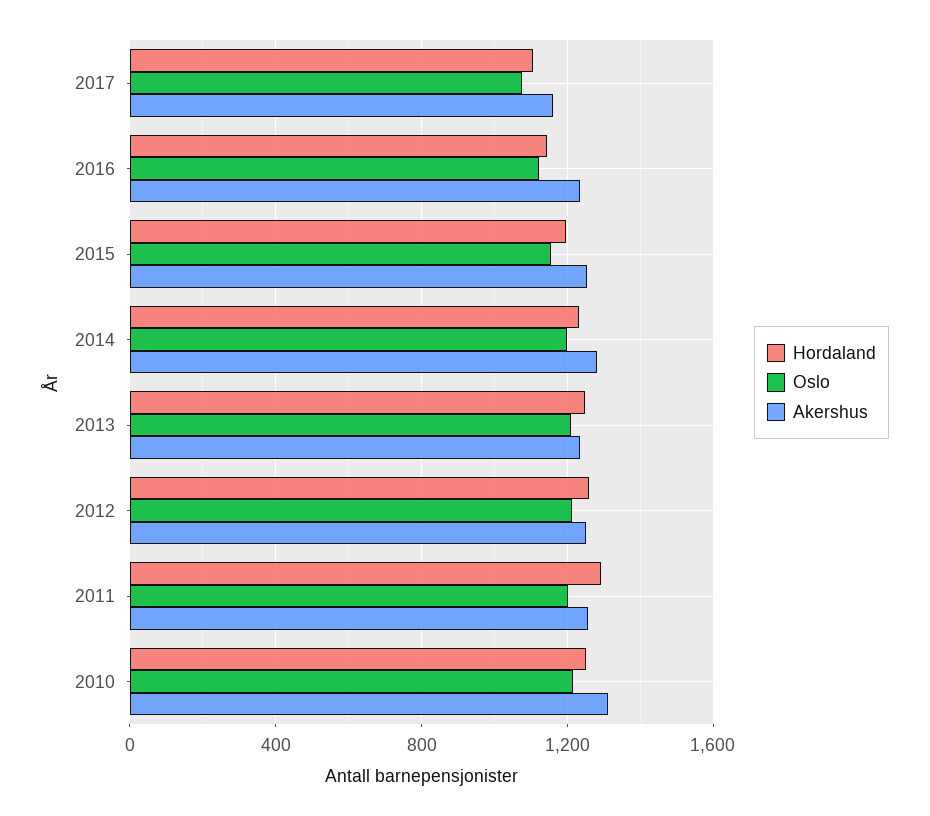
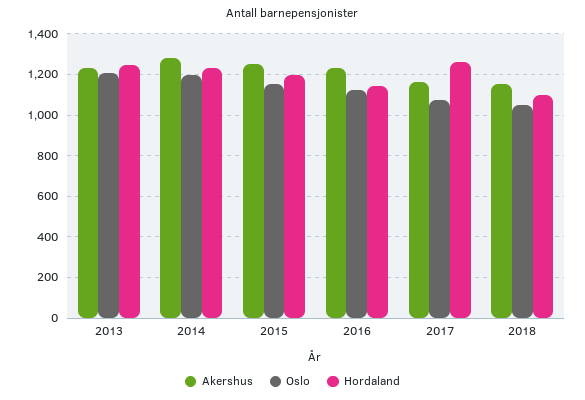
Hordaland, 2017: 1100 -> 1250
Hordaland, 2012: 1250 -> none
Oslo, 2012: 1200 -> none
Akershus, 2012: 1250 -> none
Hordaland, 2011: 1300 -> none
Oslo, 2011: 1200 -> none
Akershus, 2011: 1250 -> none
Hordaland, 2010: 1250 -> none
Oslo, 2010: 1200 -> none
Akershus, 2010: 1300 -> none
Akershus, 2018: none -> 1150
Oslo, 2018: none -> 1050
Hordaland, 2018: none -> 1100

